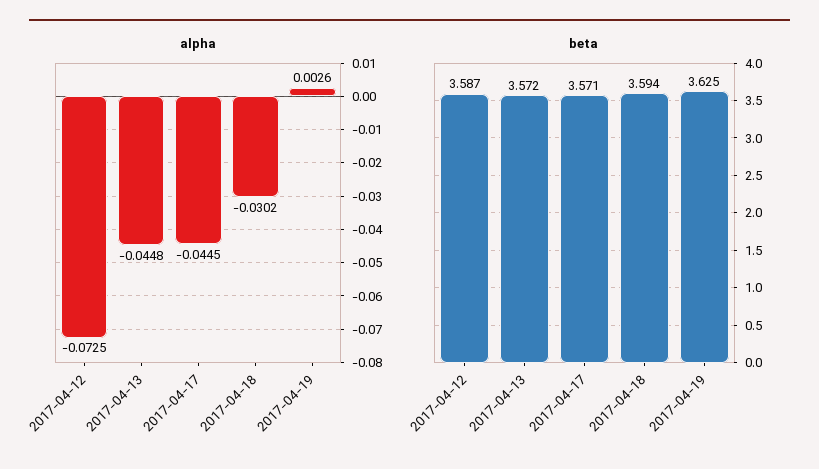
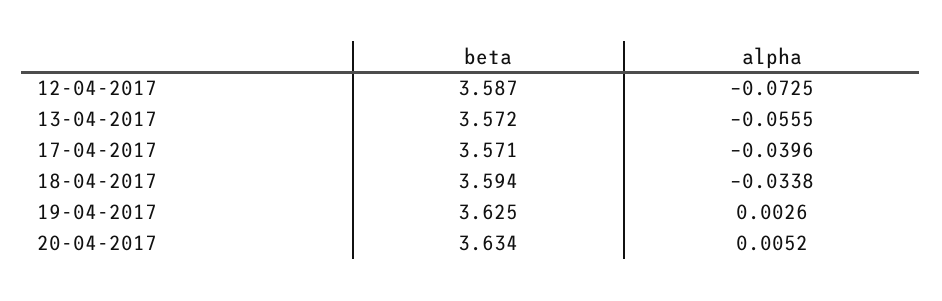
alpha, 2017-04-13: -0.0448 -> -0.0555
alpha, 2017-04-17: -0.0445 -> -0.0396
alpha, 2017-04-18: -0.0302 -> -0.0338
beta, 20-04-2017: none -> 3.634
alpha, 20-04-2017: none -> 0.0052

